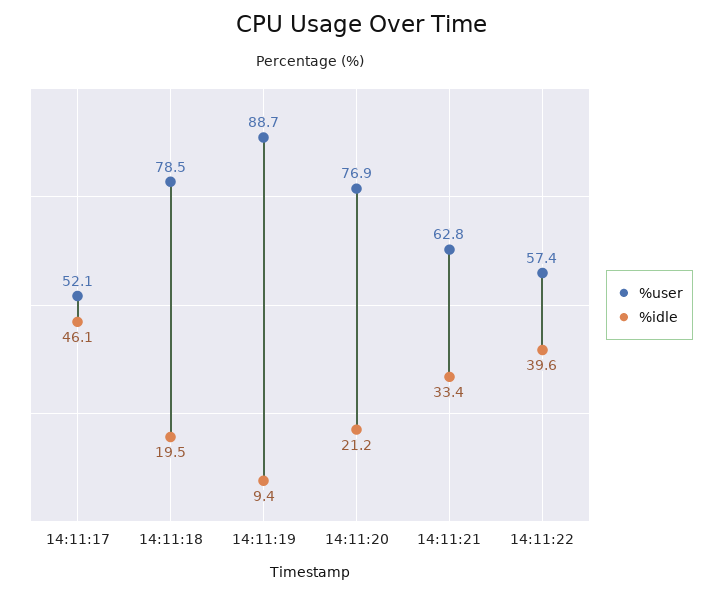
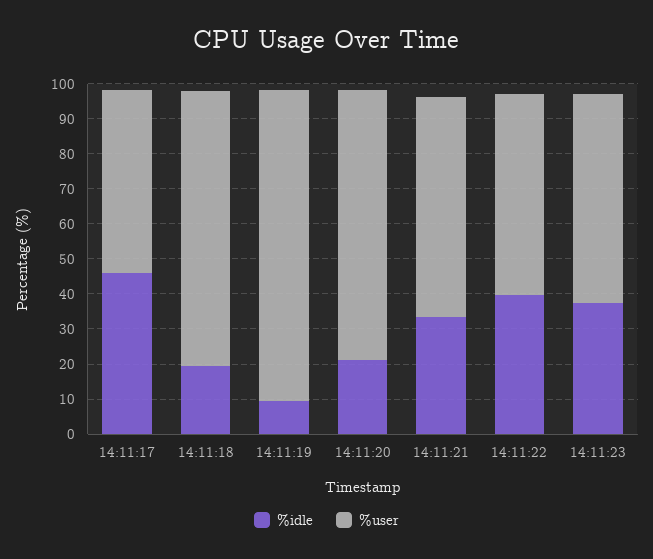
%idle, 14:11:23: none -> 37.5
%user, 14:11:23: none -> 60

